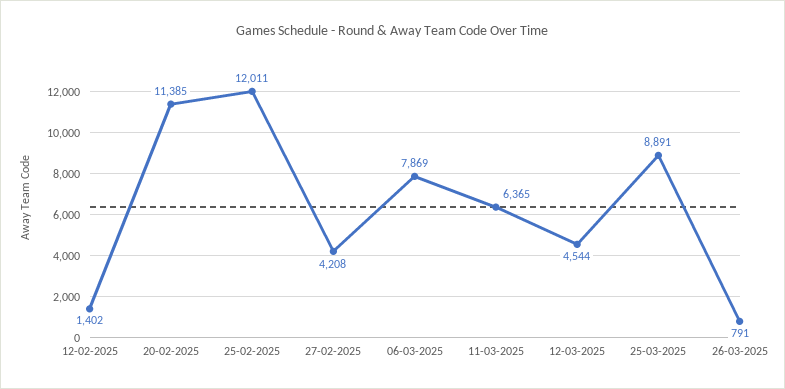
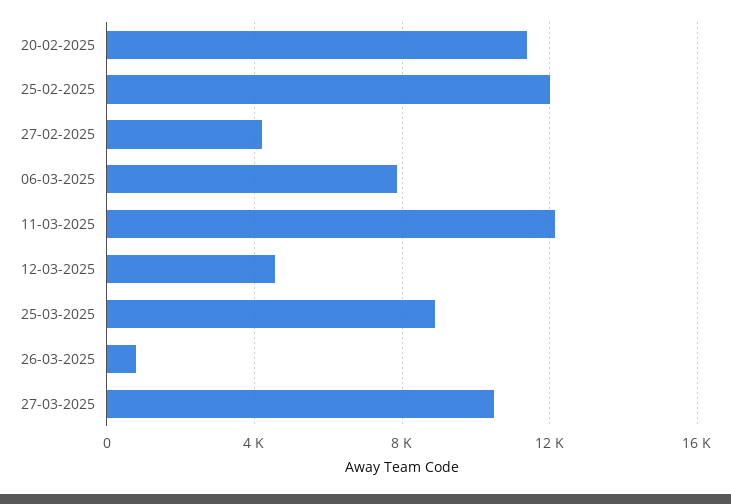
12-02-2025: 1402 -> none
11-03-2025: 6365 -> 12000
27-03-2025: none -> 10500

